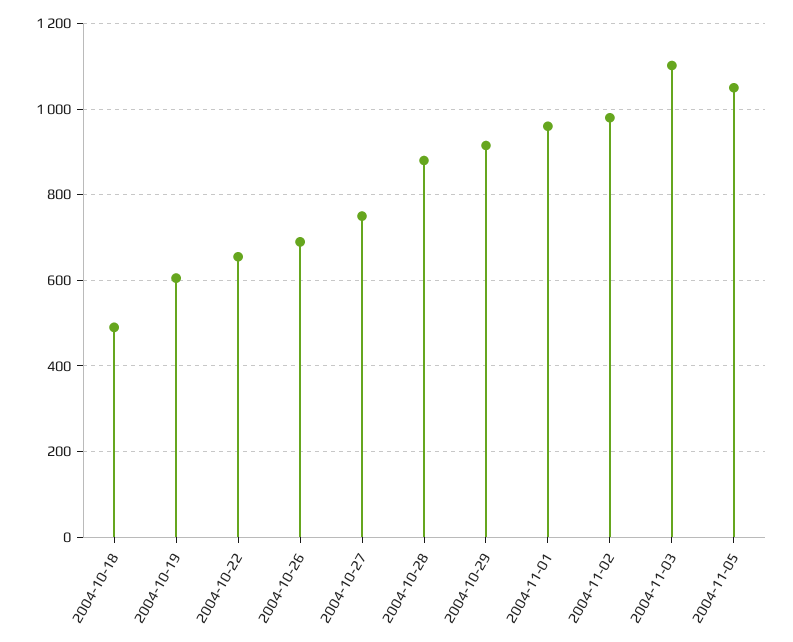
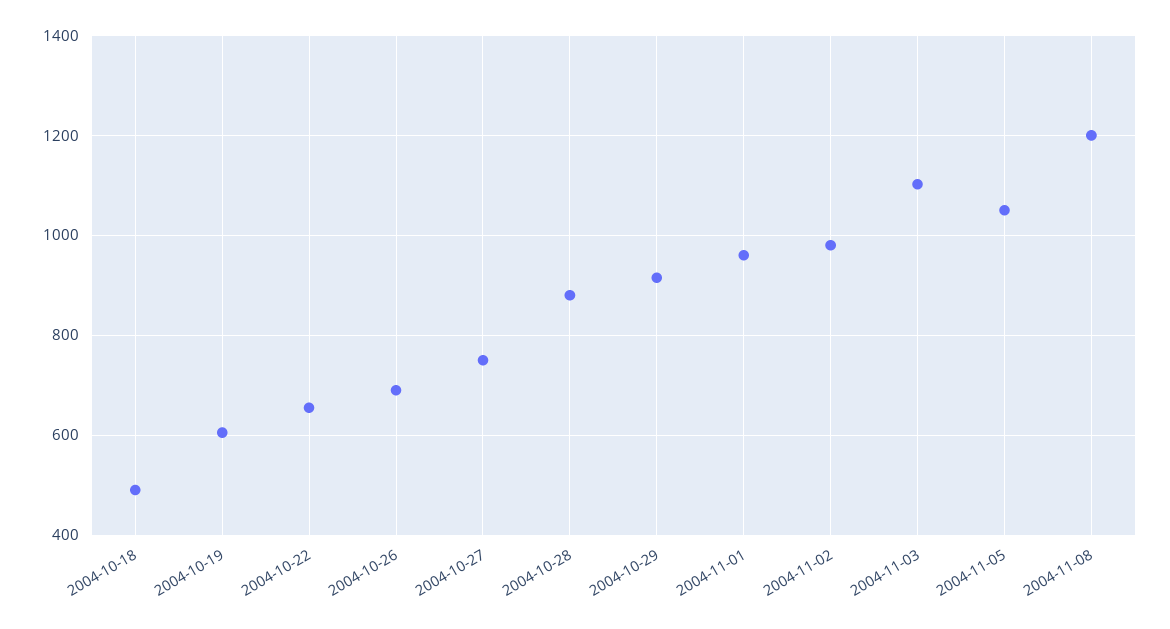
2004-11-08: none -> 1200

